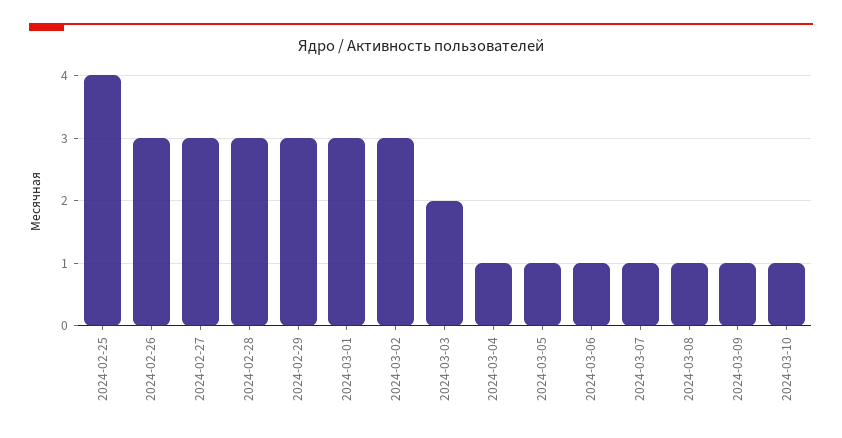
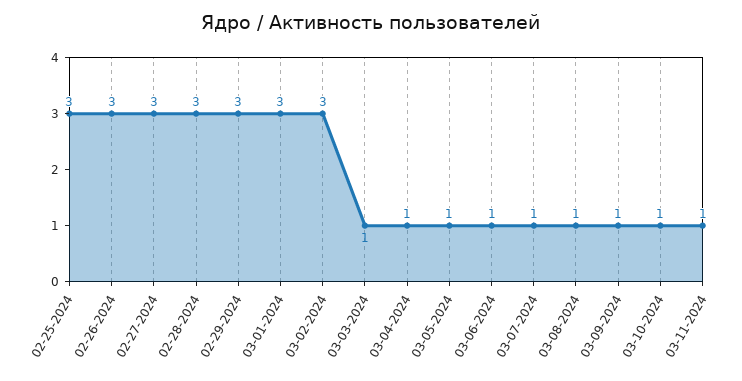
2024-02-25: 4 -> 3
2024-03-03: 2 -> 1
03-11-2024: none -> 1

